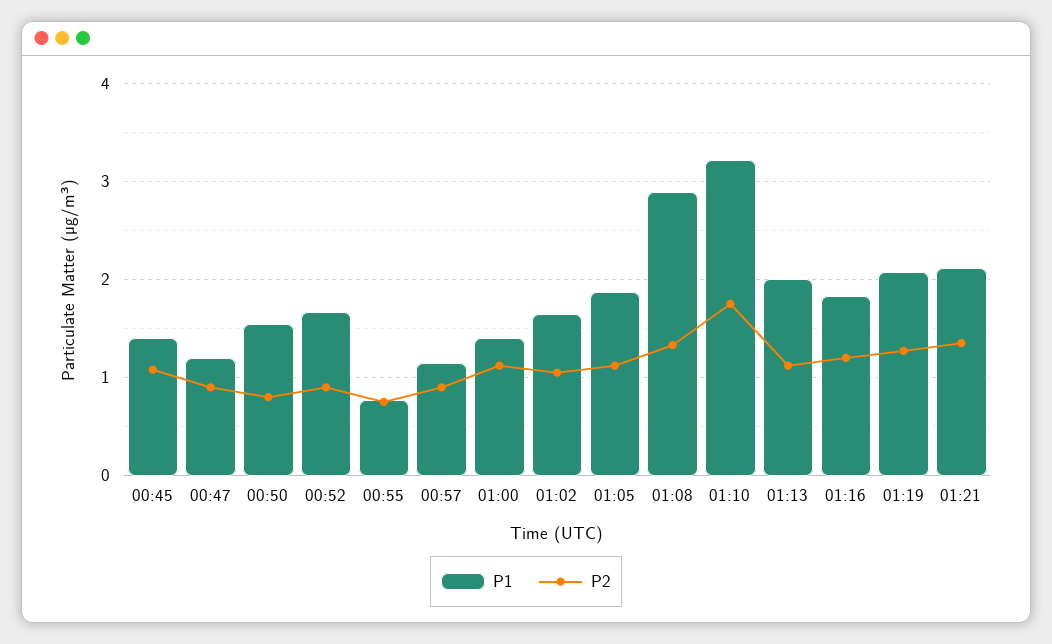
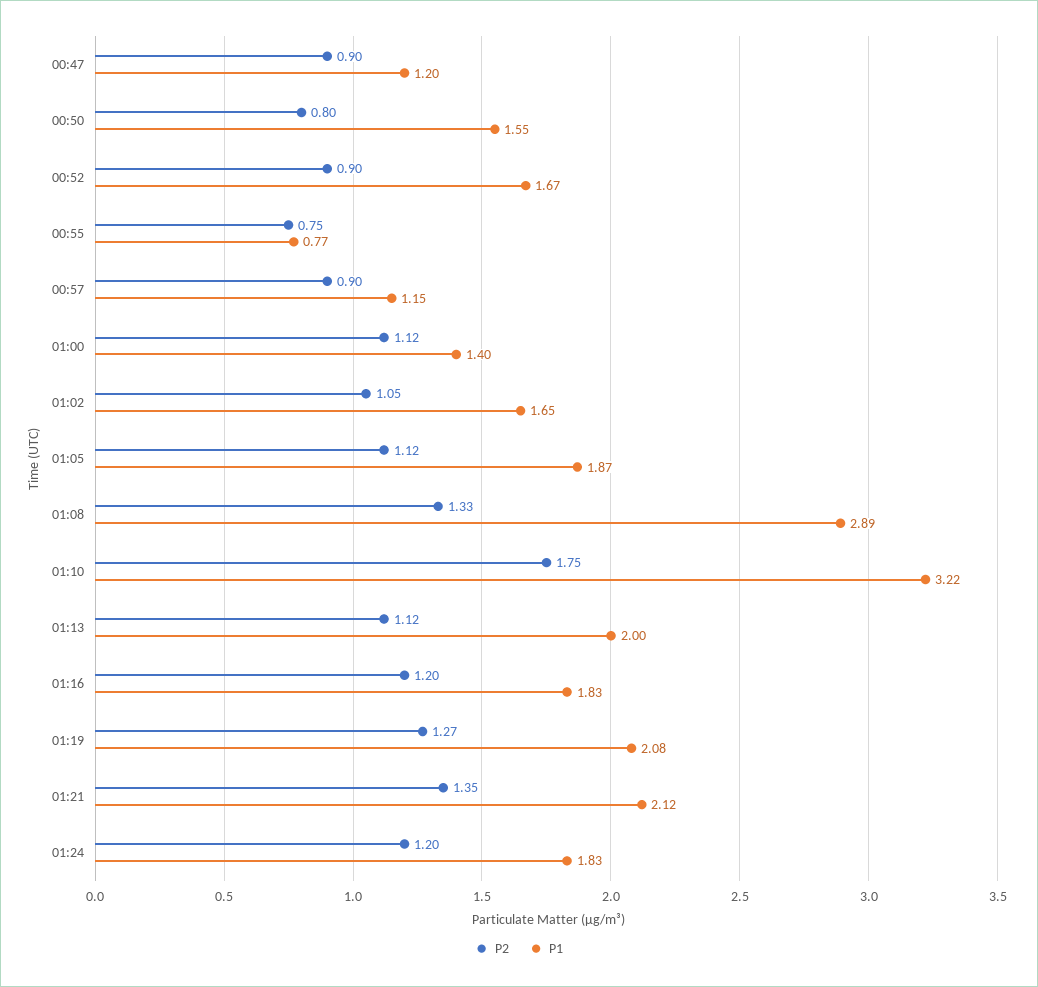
P1, 00:45: 1.4 -> none
P2, 00:45: 1.1 -> none
P2, 01:24: none -> 1.2
P1, 01:24: none -> 1.83

